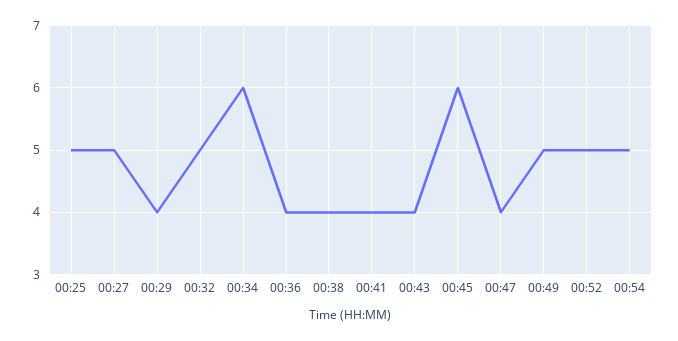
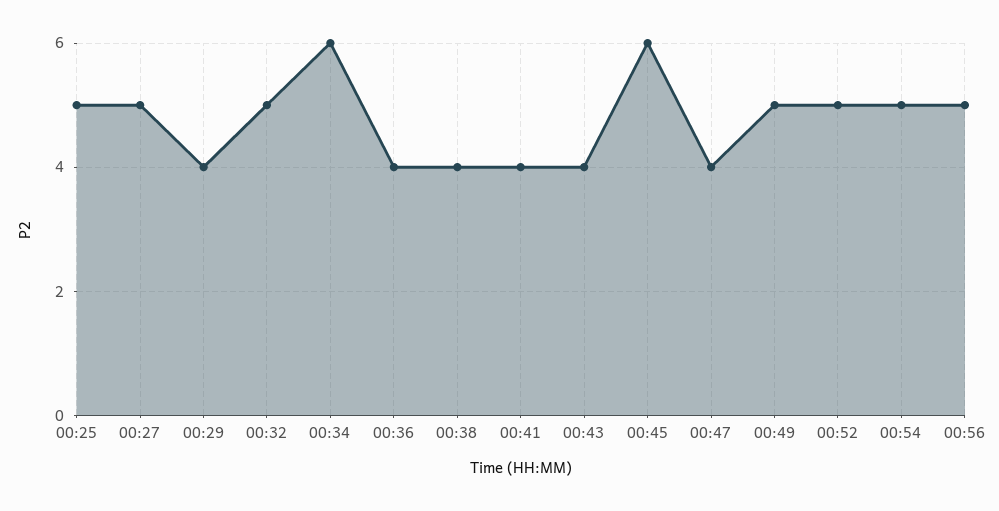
00:56: none -> 5

